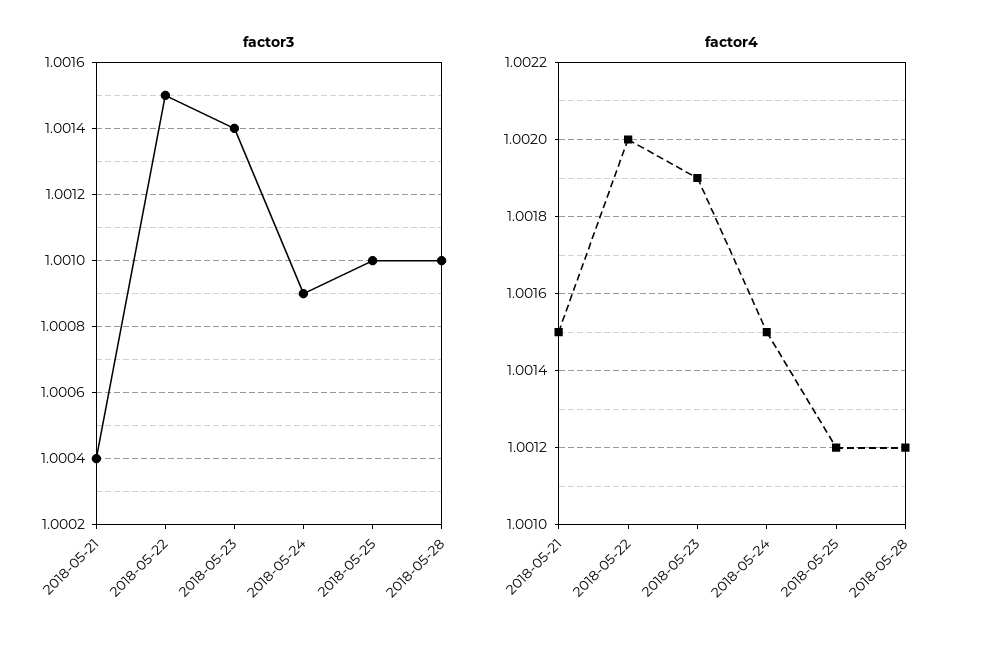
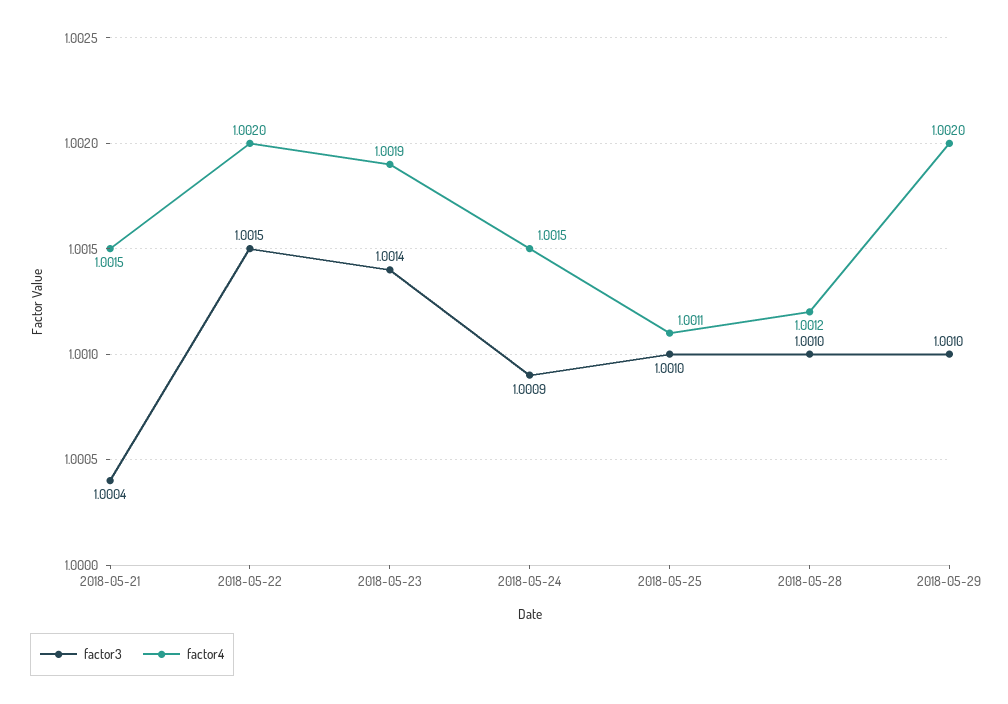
factor4, 2018-05-25: 1.0012 -> 1.0011
factor3, 2018-05-29: none -> 1.001
factor4, 2018-05-29: none -> 1.002

